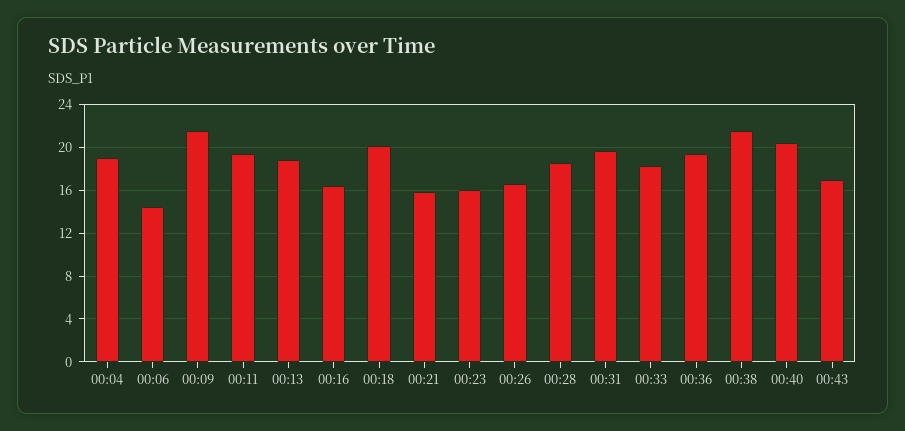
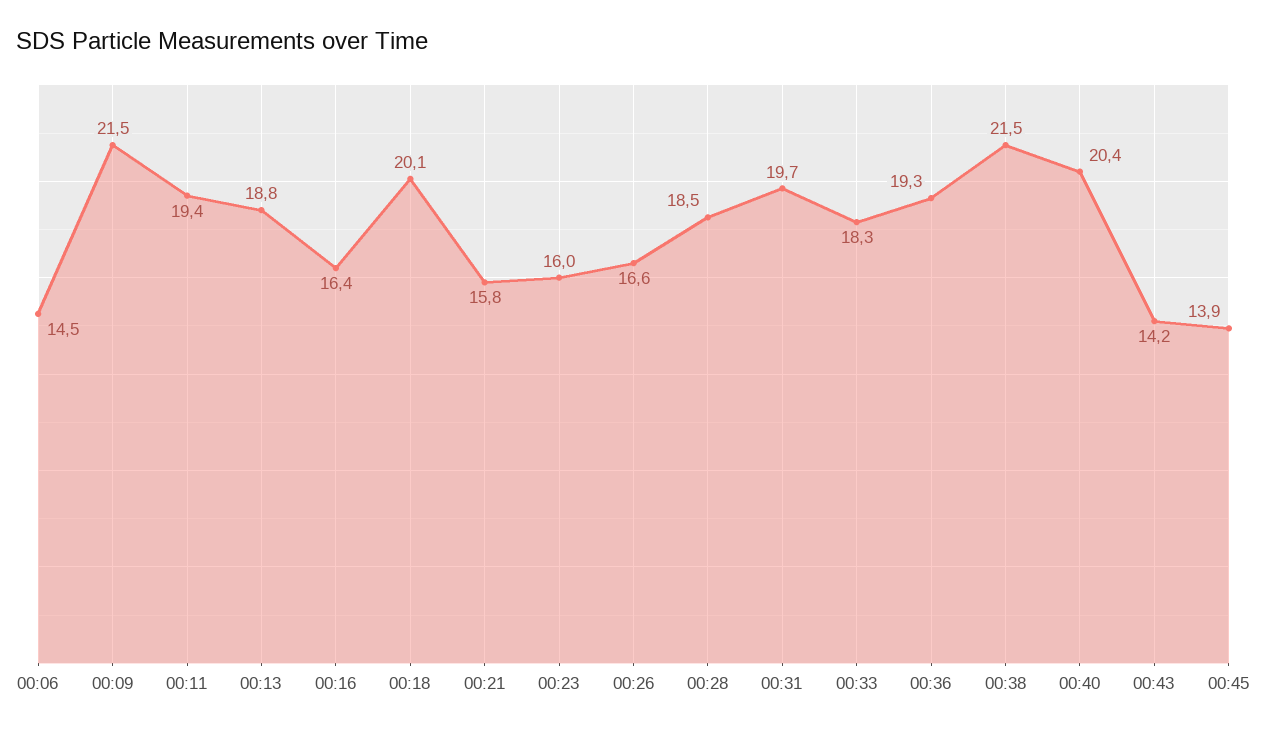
00:04: 19 -> none
00:43: 17 -> 14.2
00:45: none -> 13.9

